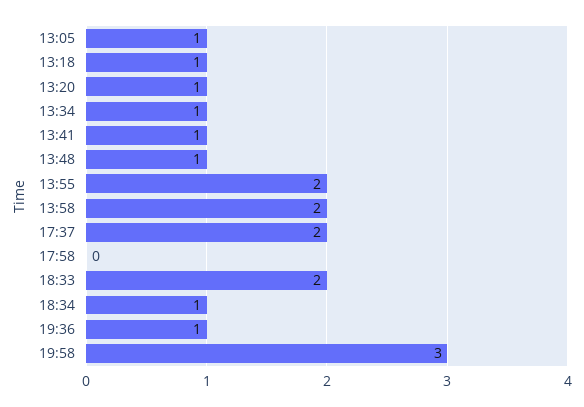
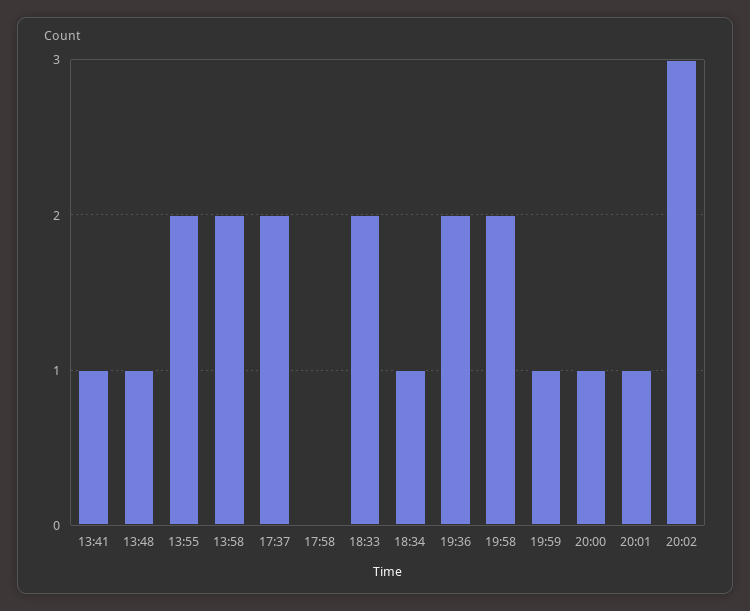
13:05: 1 -> none
13:18: 1 -> none
13:20: 1 -> none
13:34: 1 -> none
19:36: 1 -> 2
19:58: 3 -> 2
19:59: none -> 1
20:00: none -> 1
20:01: none -> 1
20:02: none -> 3

